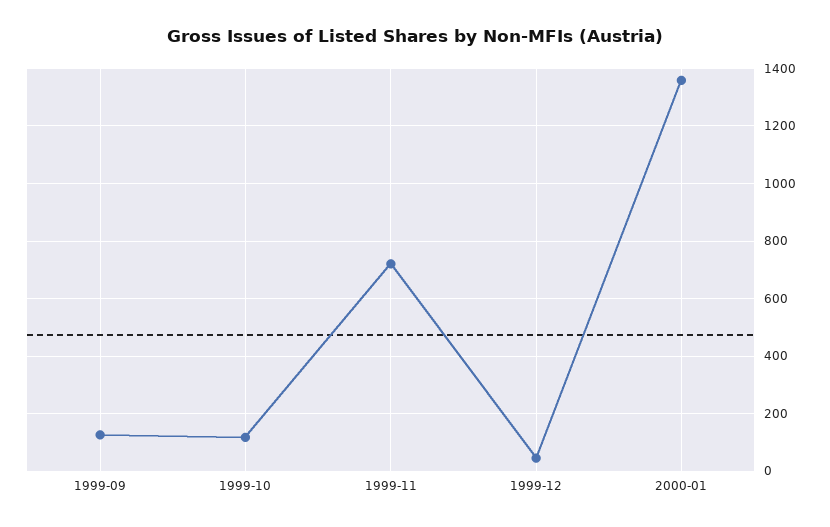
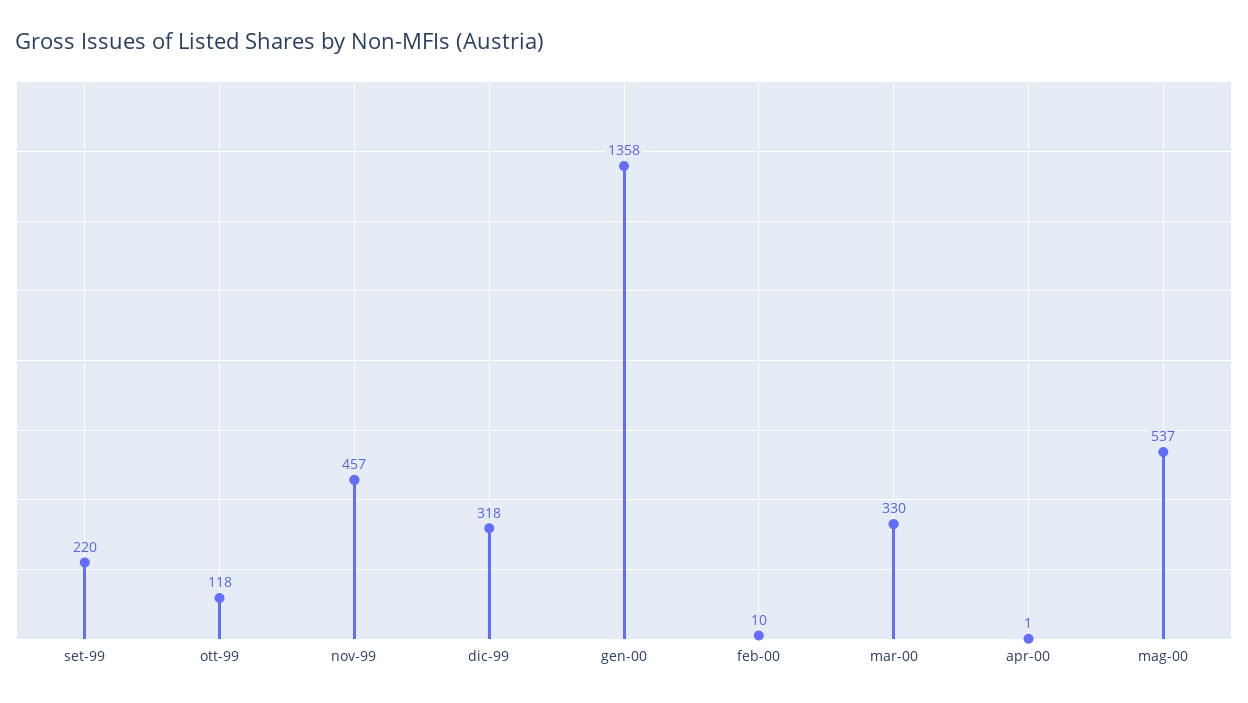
1999-09: 125 -> 220
1999-11: 725 -> 457
1999-12: 50 -> 318
feb-00: none -> 10
mar-00: none -> 330
apr-00: none -> 1
mag-00: none -> 537

